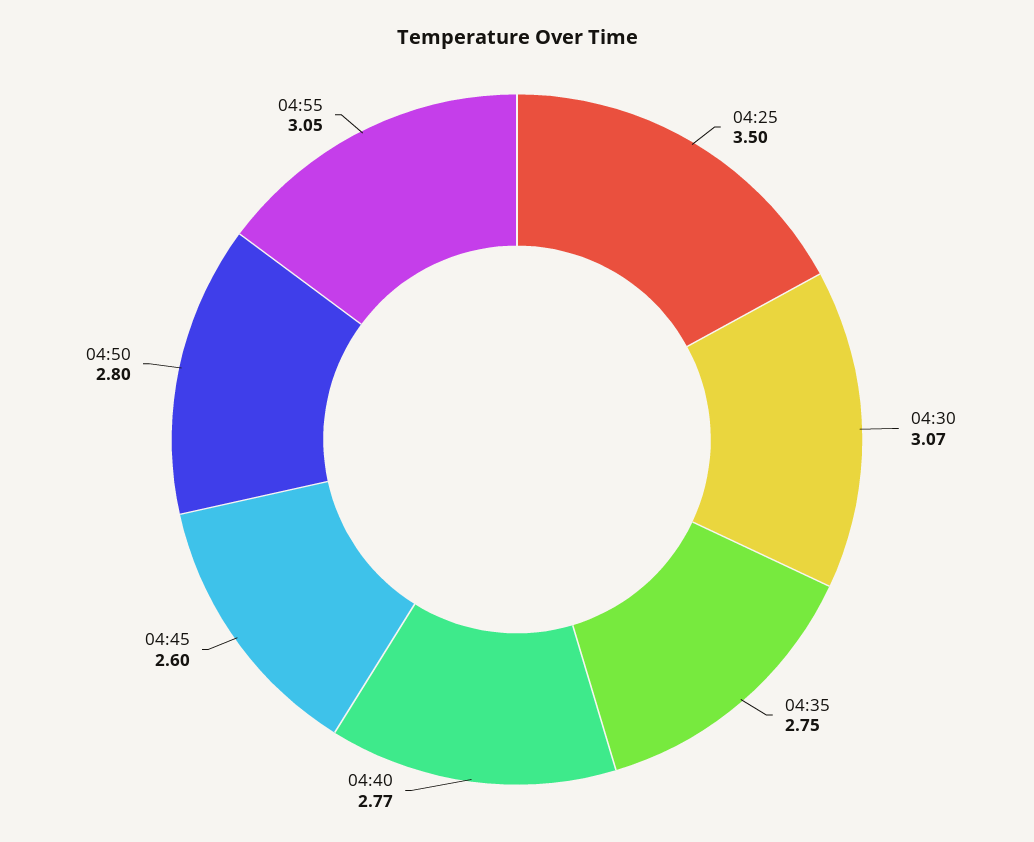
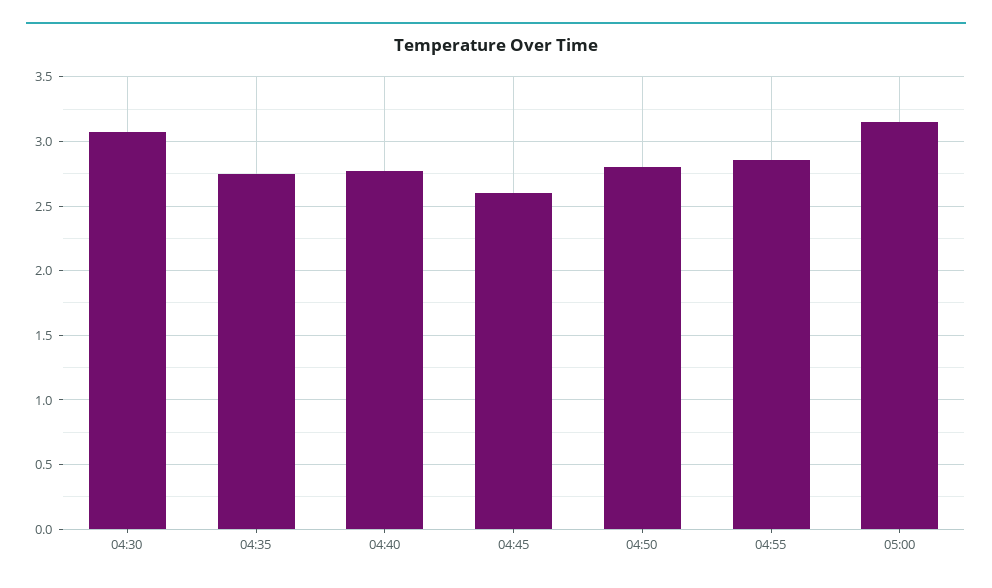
04:25: 3.5 -> none
04:55: 3.05 -> 2.85
05:00: none -> 3.15

